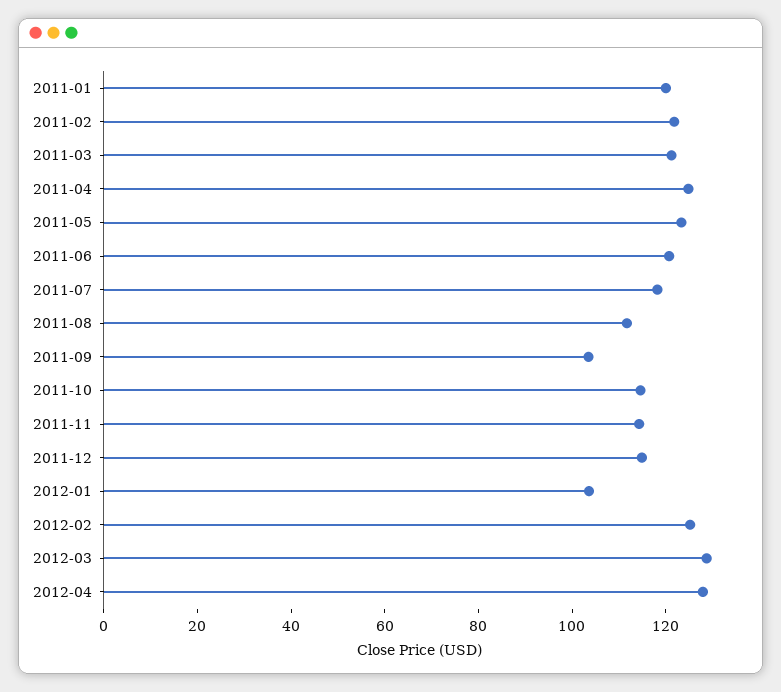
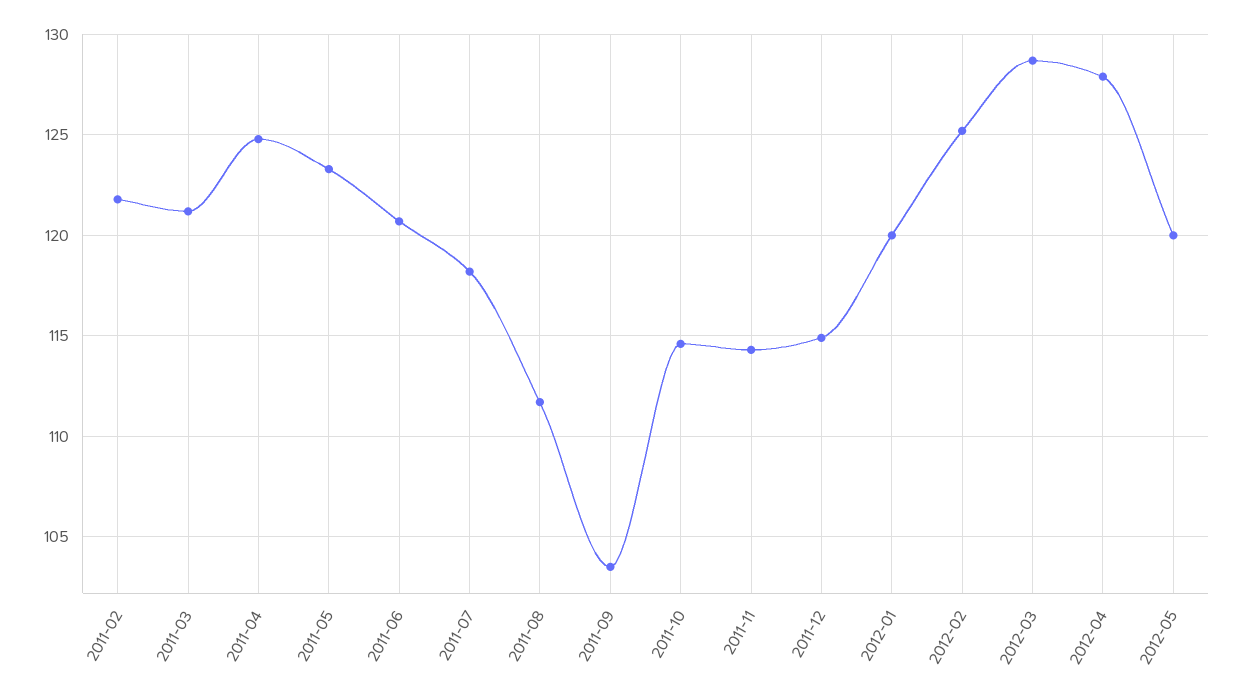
2011-01: 120 -> none
2012-01: 105 -> 120
2012-05: none -> 120

